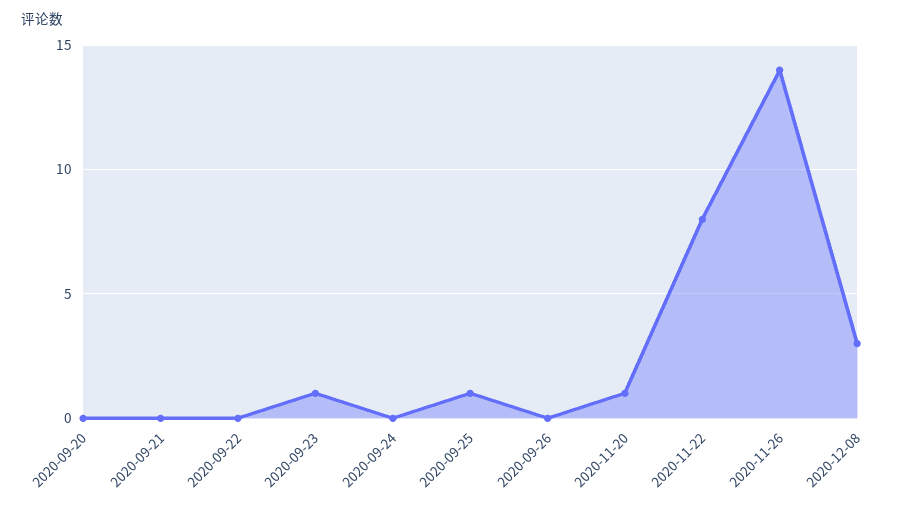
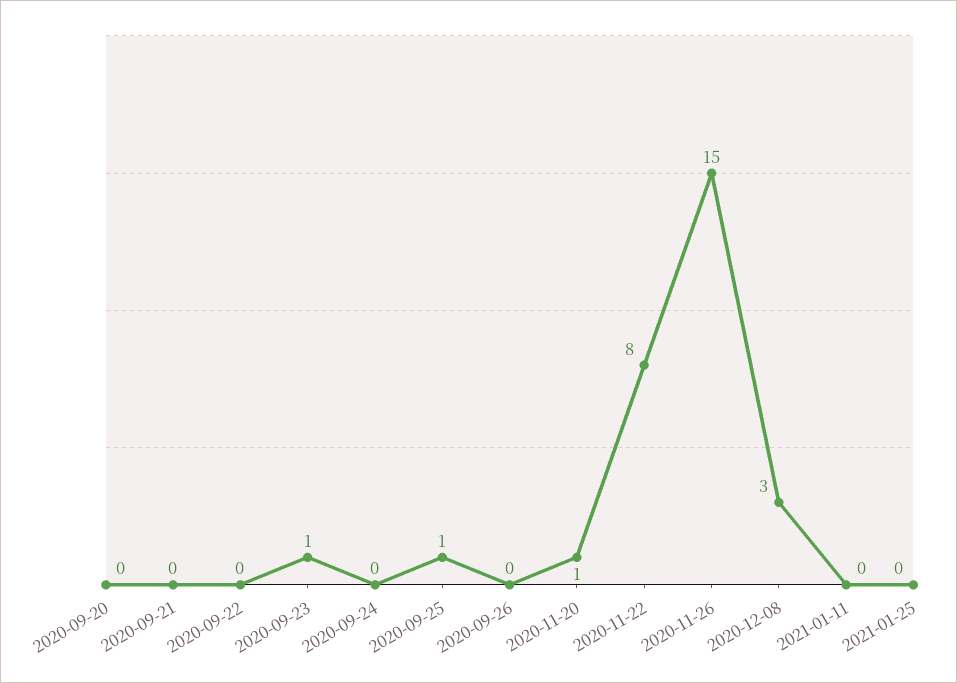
2020-11-26: 14 -> 15
2021-01-11: none -> 0
2021-01-25: none -> 0

